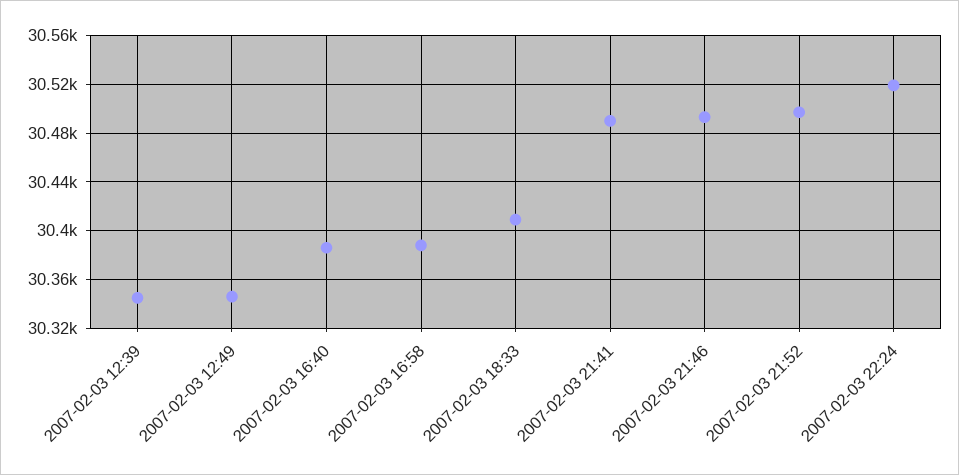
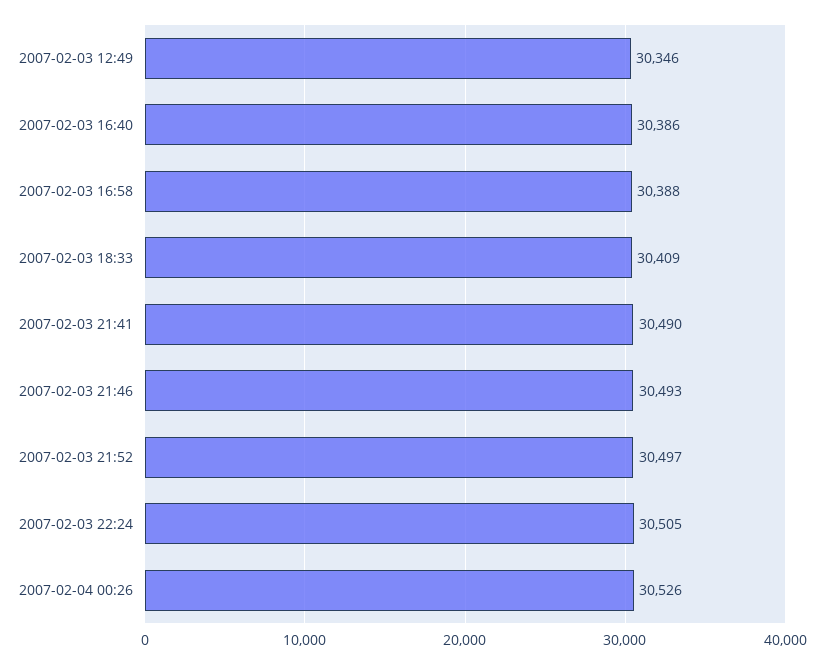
2007-02-03 12:39: 30345 -> none
2007-02-03 22:24: 30520 -> 30505
2007-02-04 00:26: none -> 30526

